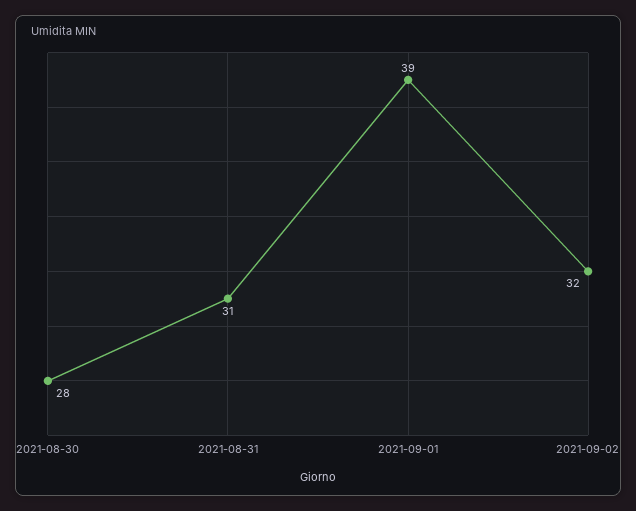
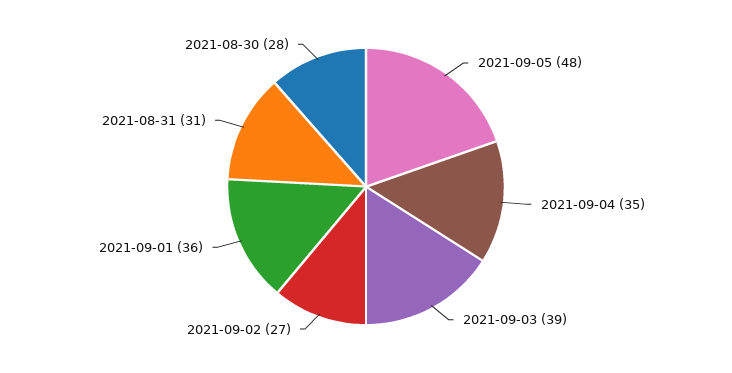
2021-09-01: 39 -> 36
2021-09-02: 32 -> 27
2021-09-05: none -> 48
2021-09-04: none -> 35
2021-09-03: none -> 39

